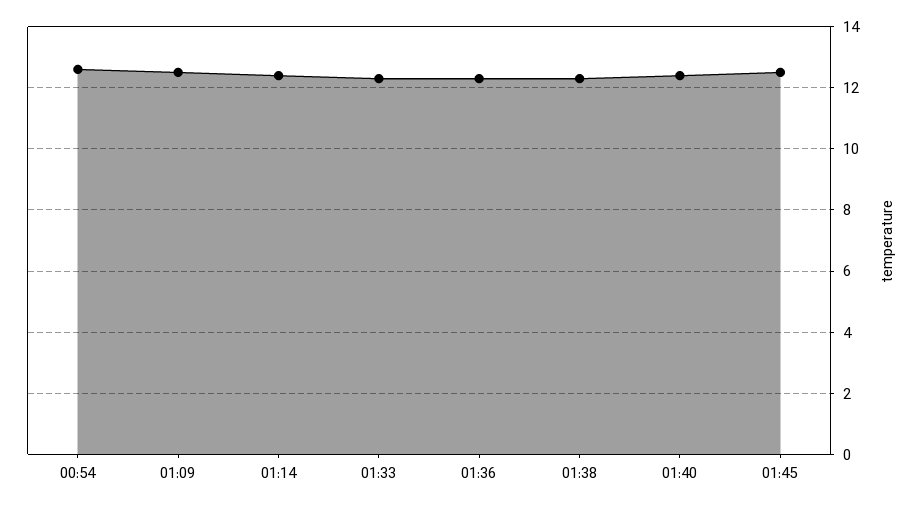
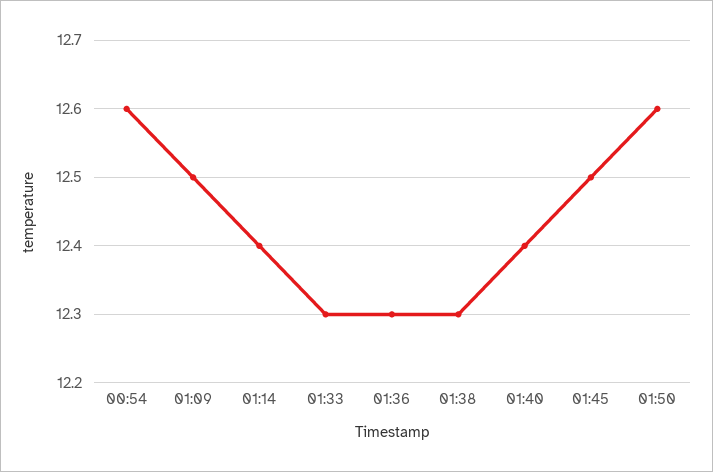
01:50: none -> 12.6

